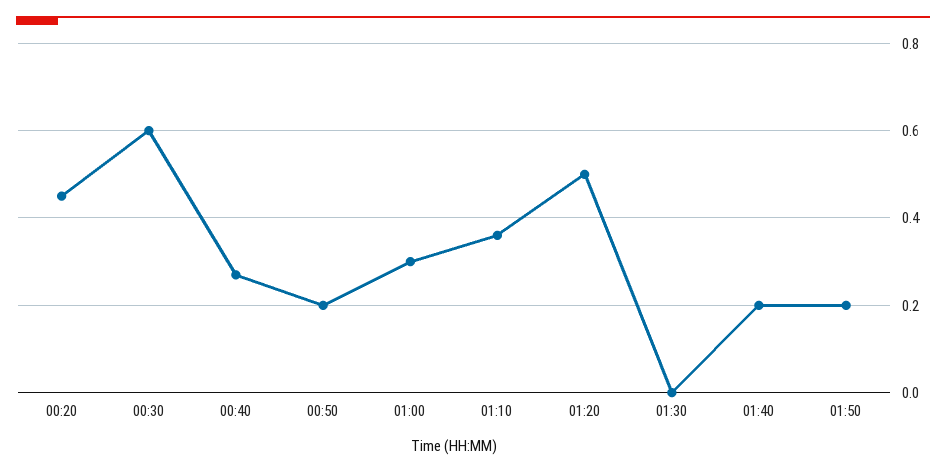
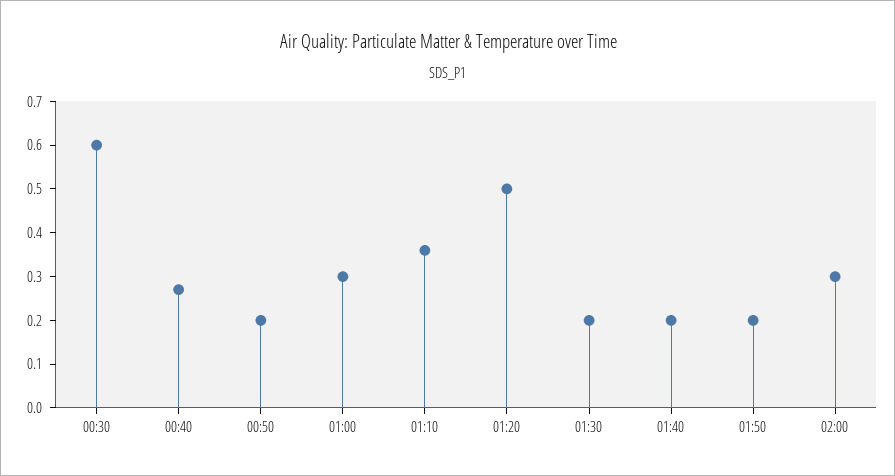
00:20: 0.45 -> none
01:30: 0 -> 0.2
02:00: none -> 0.3

